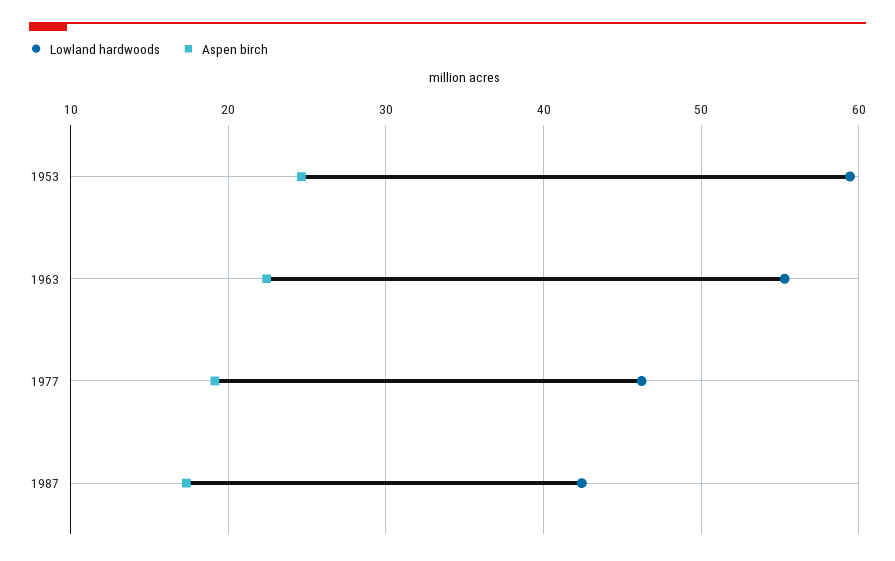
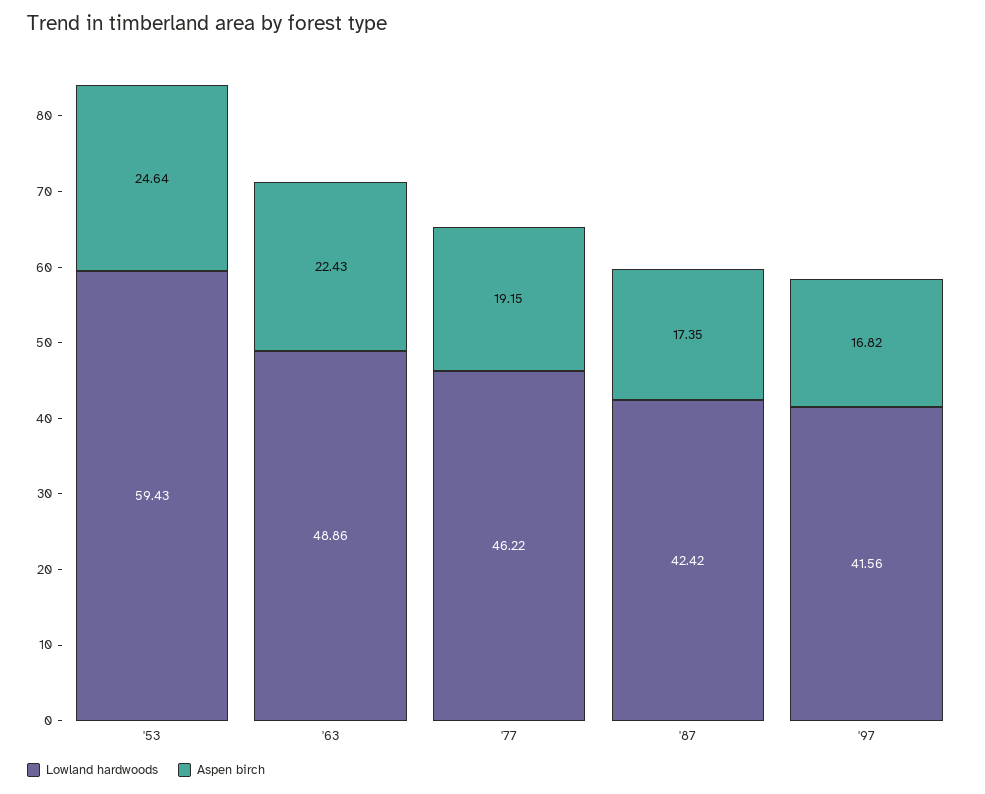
Lowland hardwoods, 1963: 55 -> 48.86
Lowland hardwoods, '97: none -> 41.56
Aspen birch, '97: none -> 16.82

